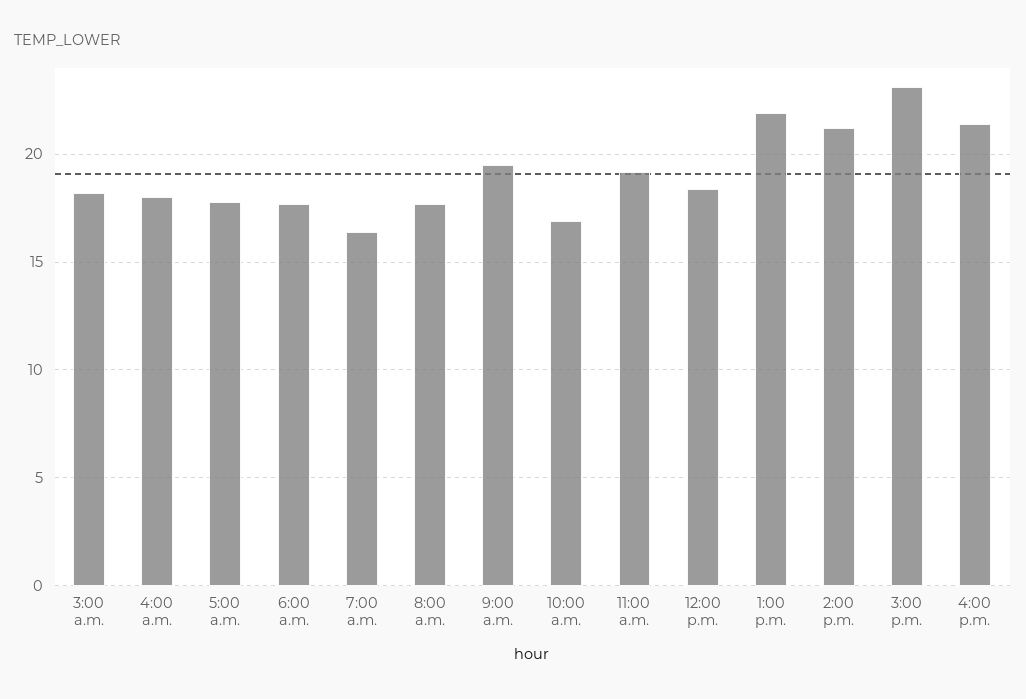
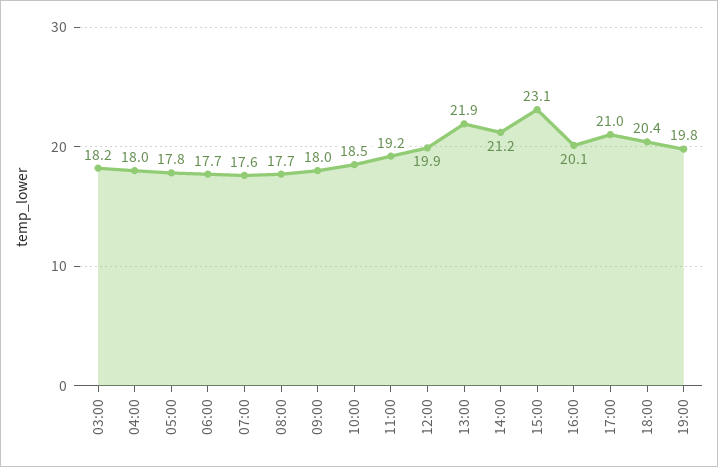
7:00 a.m.: 16.5 -> 17.6
9:00 a.m.: 19.5 -> 18
10:00 a.m.: 17 -> 18.5
12:00 p.m.: 18.5 -> 19.9
4:00 p.m.: 21.5 -> 20.1
17:00: none -> 21
18:00: none -> 20.4
19:00: none -> 19.8

